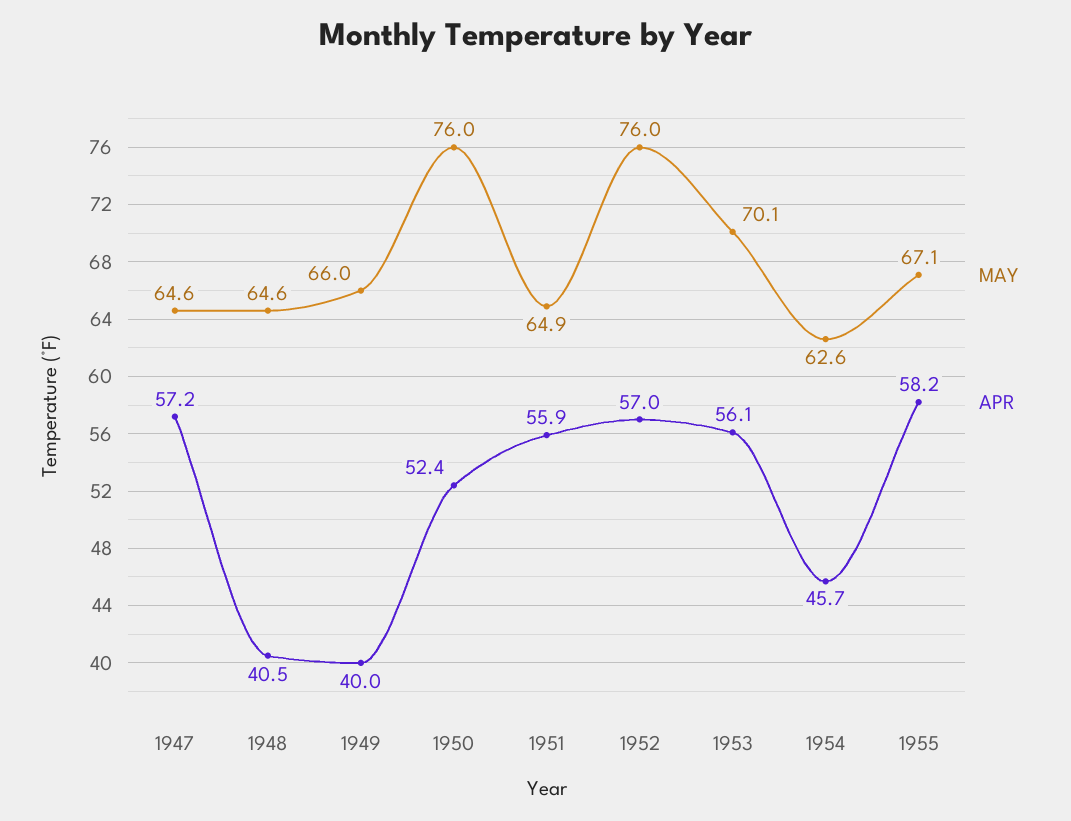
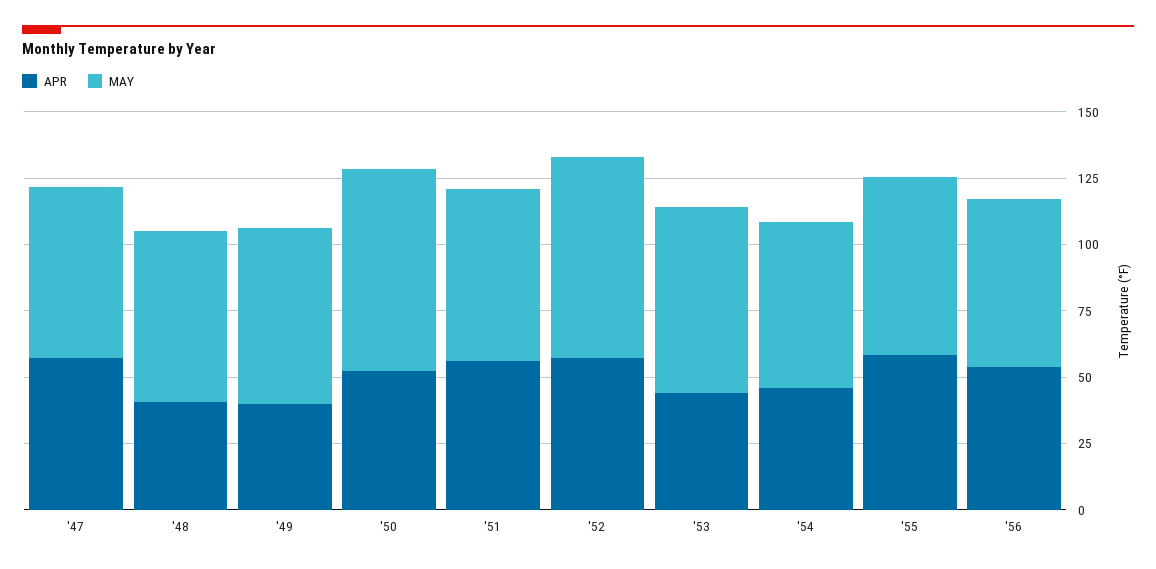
APR, 1953: 56.1 -> 45
APR, '56: none -> 55
MAY, '56: none -> 65

